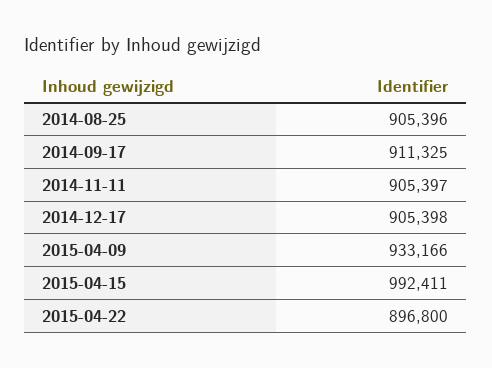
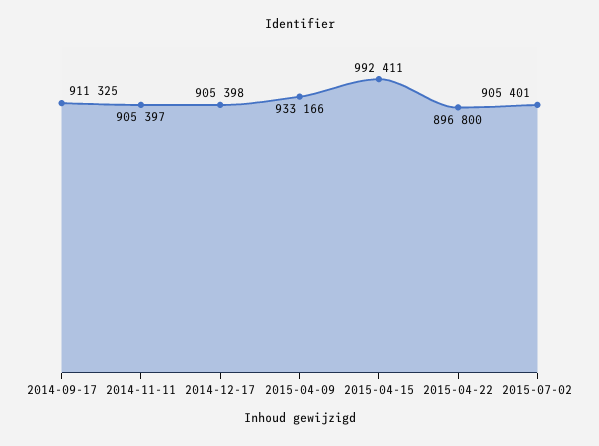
2014-08-25: 905396 -> none
2015-07-02: none -> 905401

